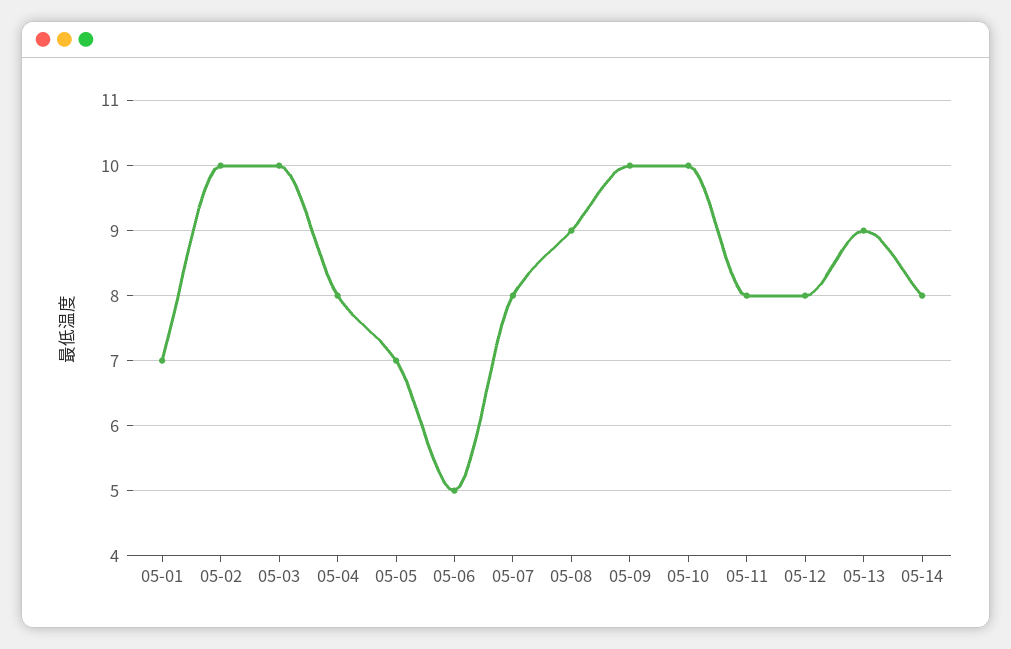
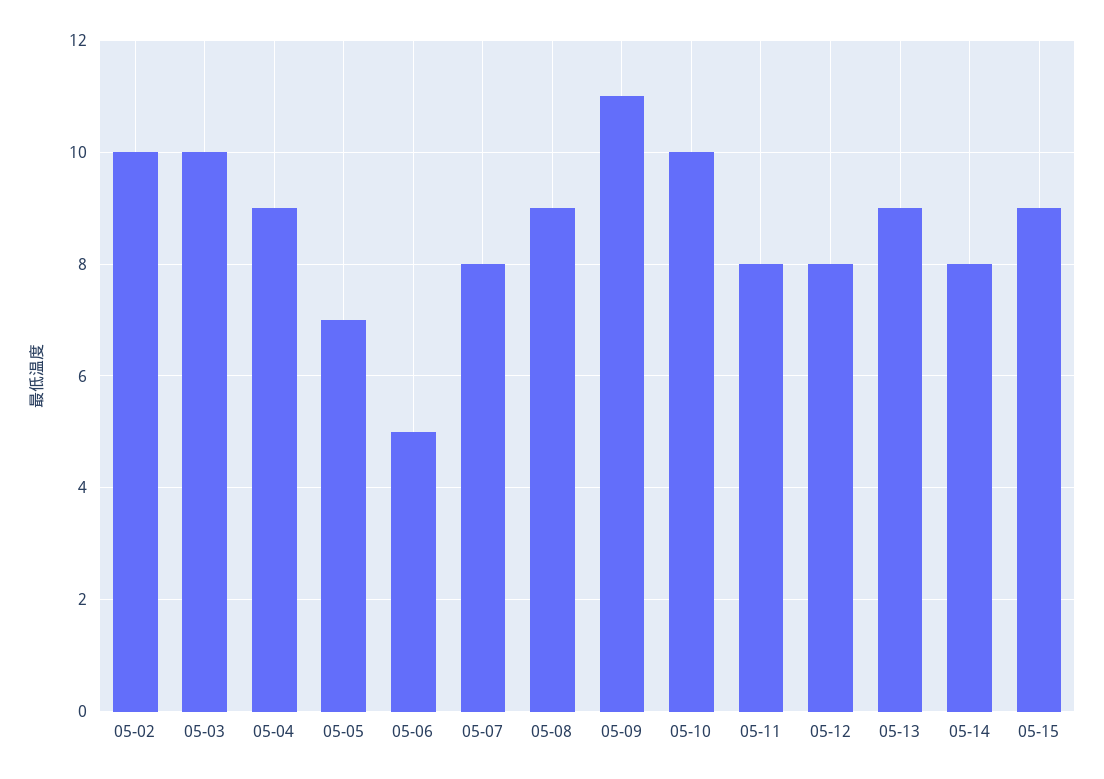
05-01: 7 -> none
05-04: 8 -> 9
05-09: 10 -> 11
05-15: none -> 9

